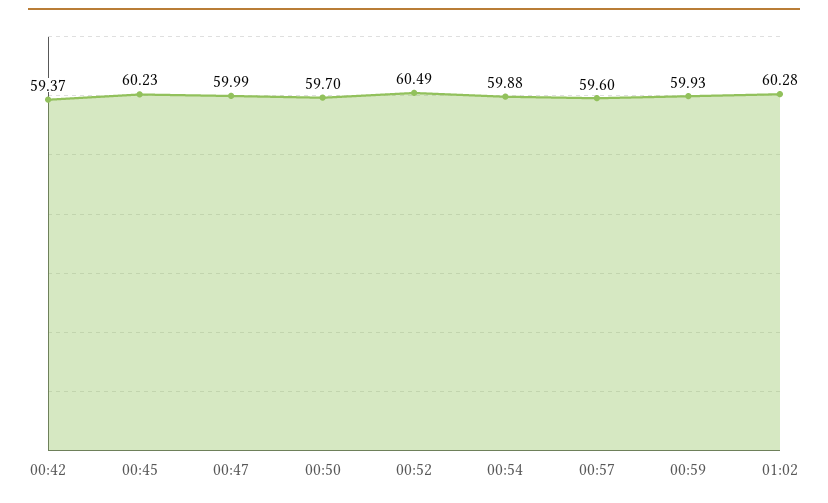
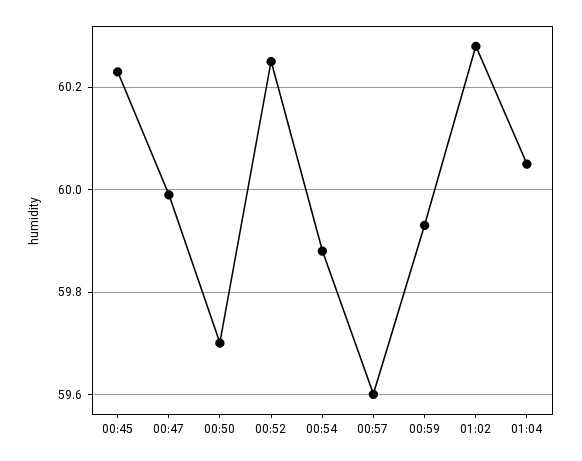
00:42: 59.37 -> none
00:52: 60.49 -> 60.25
01:04: none -> 60.05

